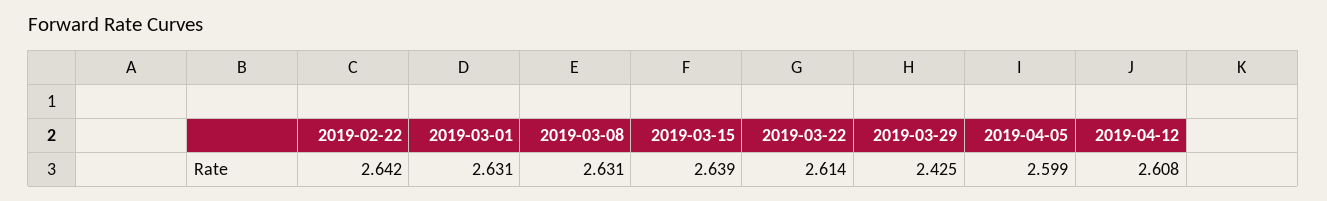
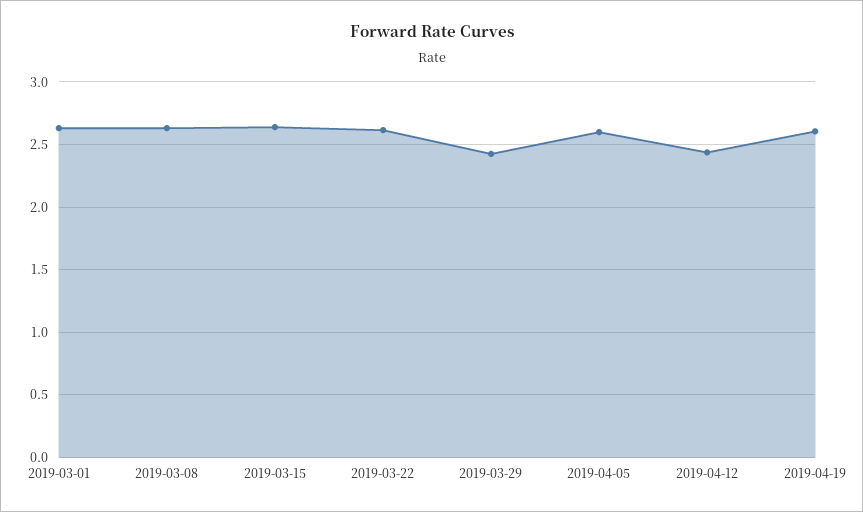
2019-02-22: 2.642 -> none
2019-04-12: 2.608 -> 2.45
2019-04-19: none -> 2.6

